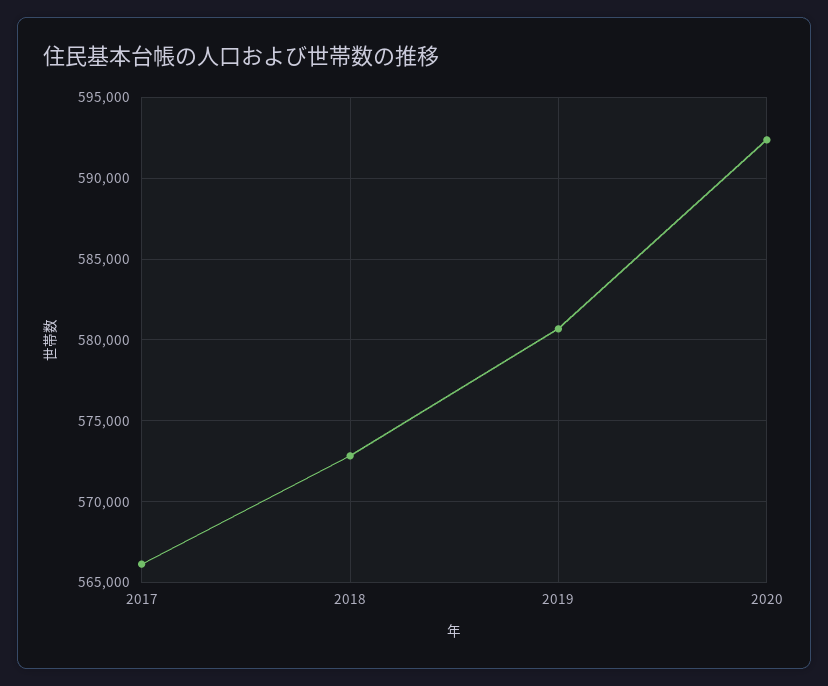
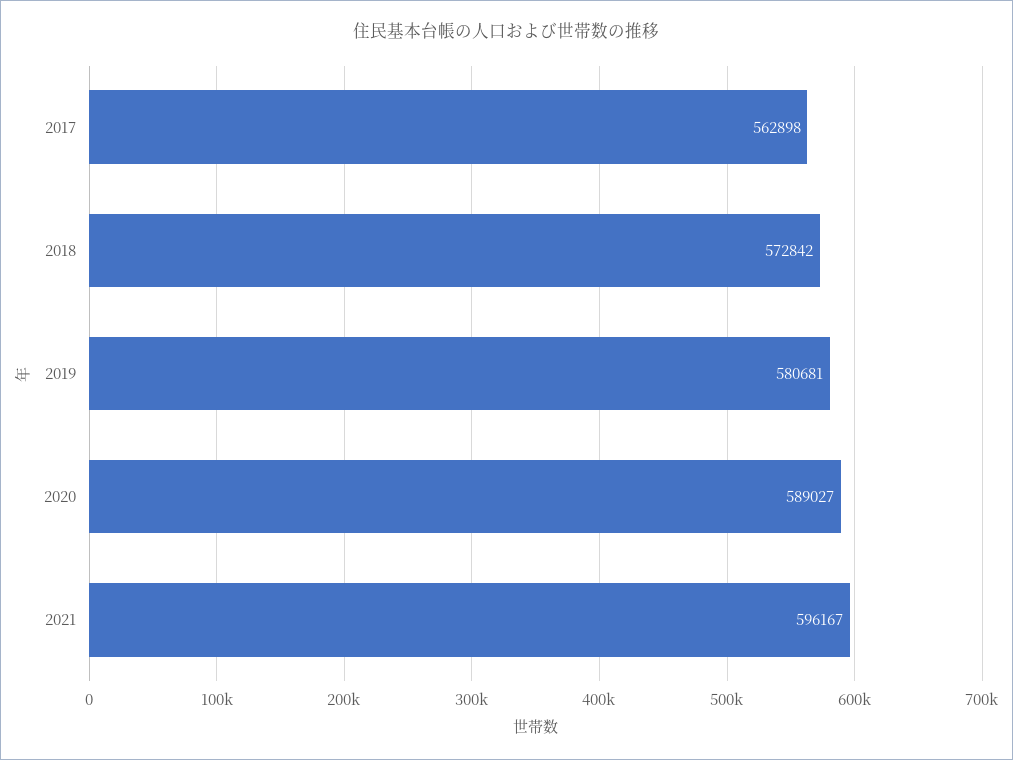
2017: 566000 -> 562898
2020: 592500 -> 589027
2021: none -> 596167

